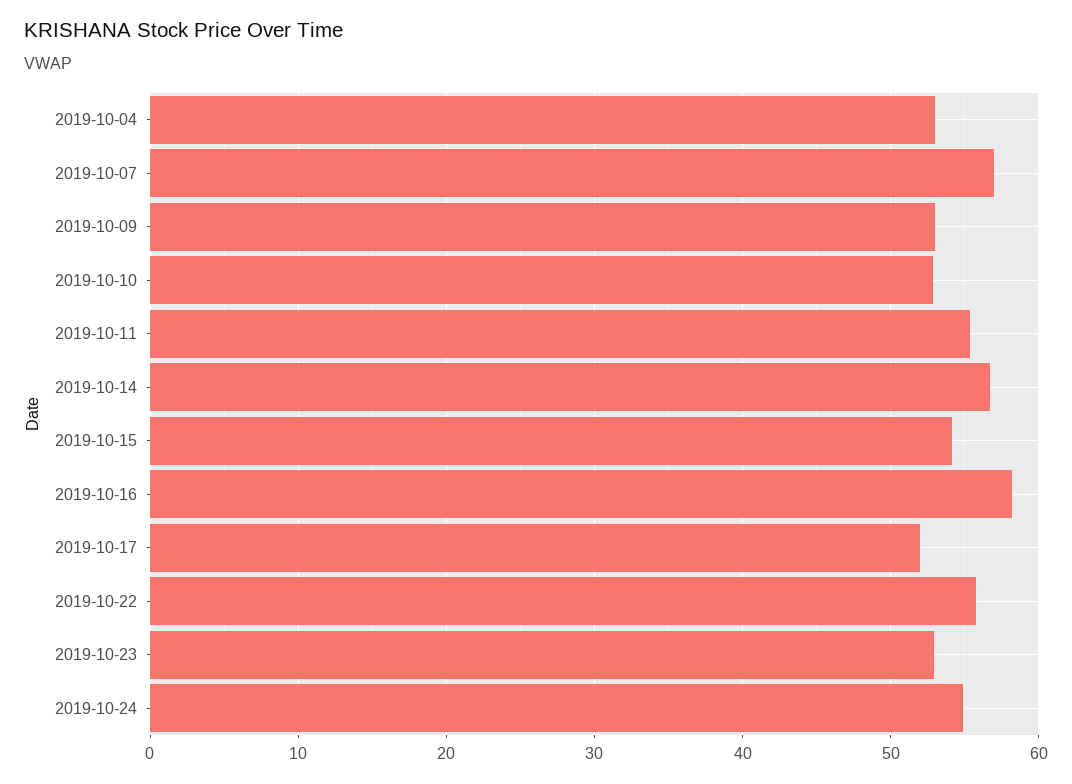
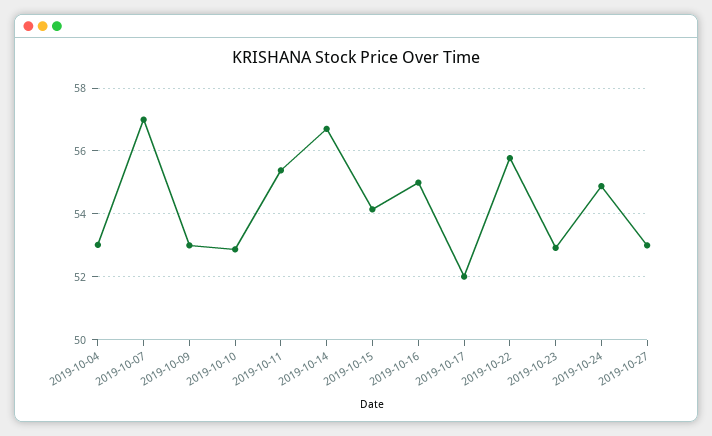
2019-10-16: 58 -> 55
2019-10-27: none -> 53

